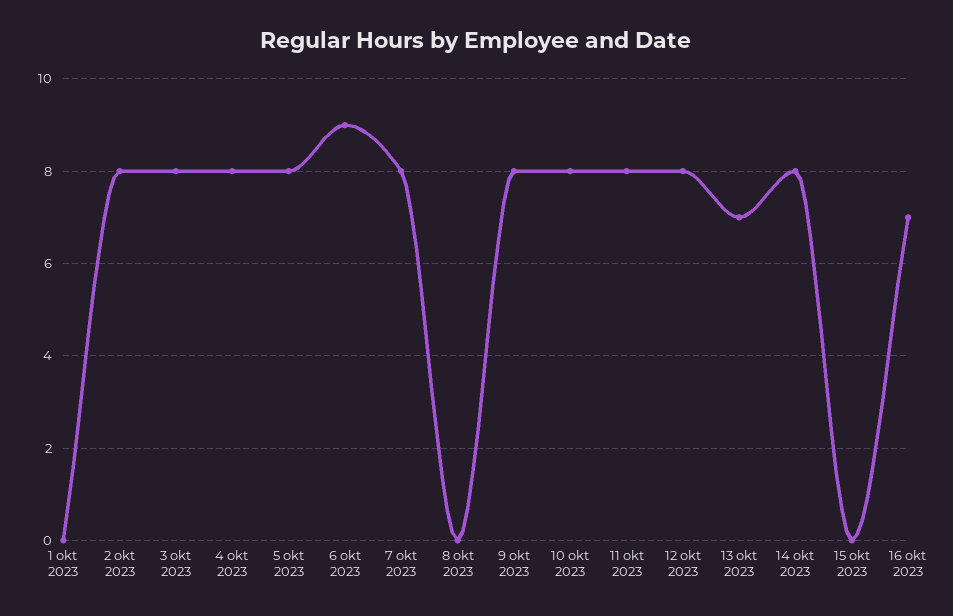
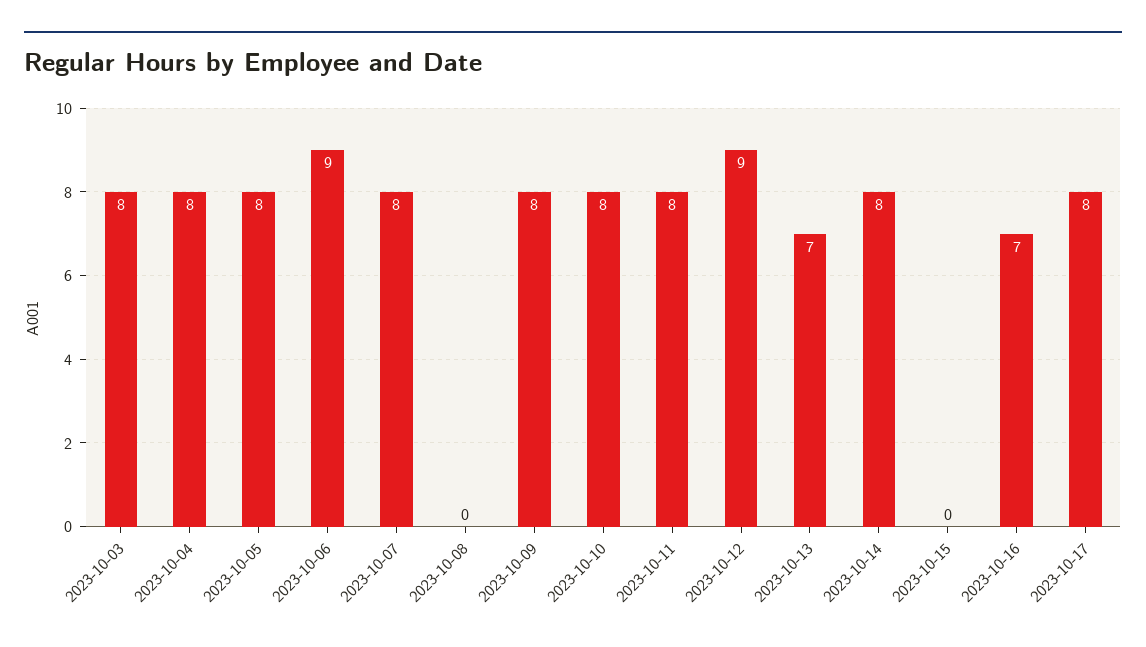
1 okt 2023: 0 -> none
2 okt 2023: 8 -> none
12 okt 2023: 8 -> 9
2023-10-17: none -> 8

